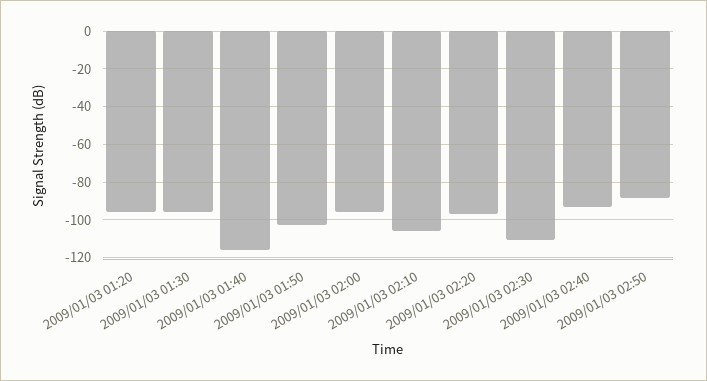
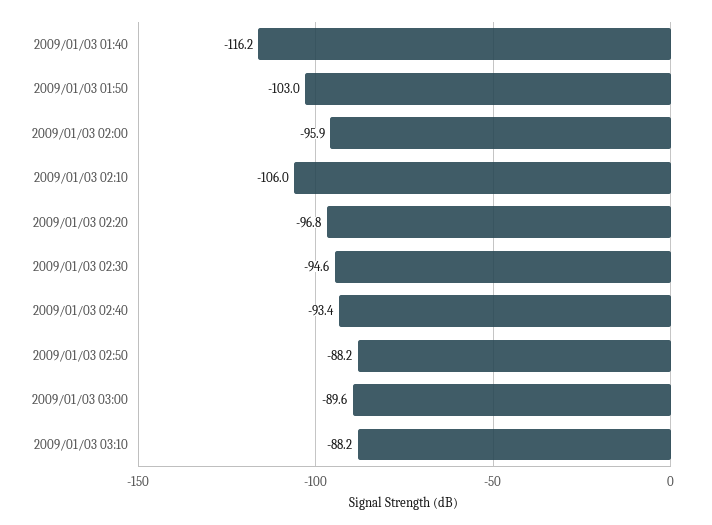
2009/01/03 01:20: -95 -> none
2009/01/03 01:30: -95 -> none
2009/01/03 02:30: -110 -> -94.6
2009/01/03 03:00: none -> -89.6
2009/01/03 03:10: none -> -88.2

